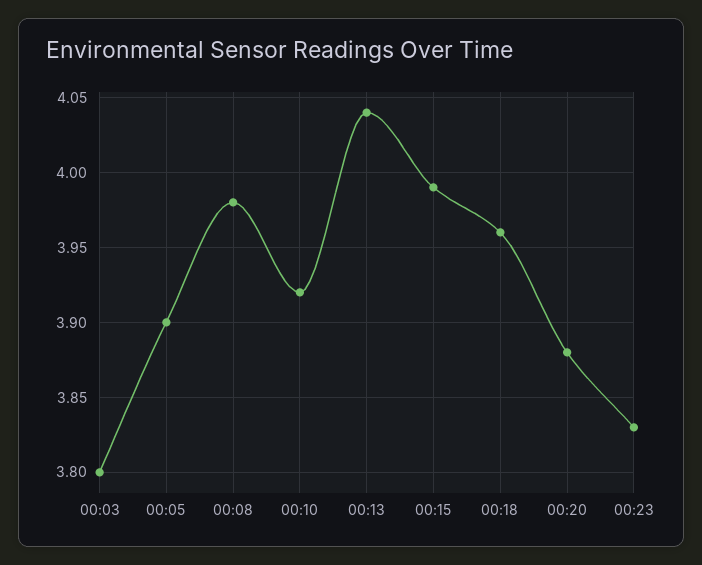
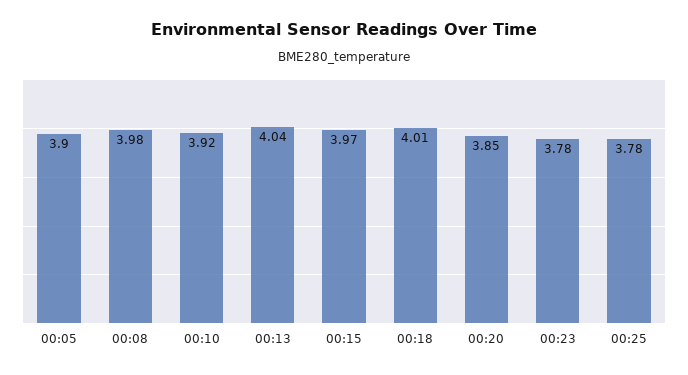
00:03: 3.8 -> none
00:15: 3.99 -> 3.97
00:18: 3.96 -> 4.01
00:20: 3.88 -> 3.85
00:23: 3.83 -> 3.78
00:25: none -> 3.78

